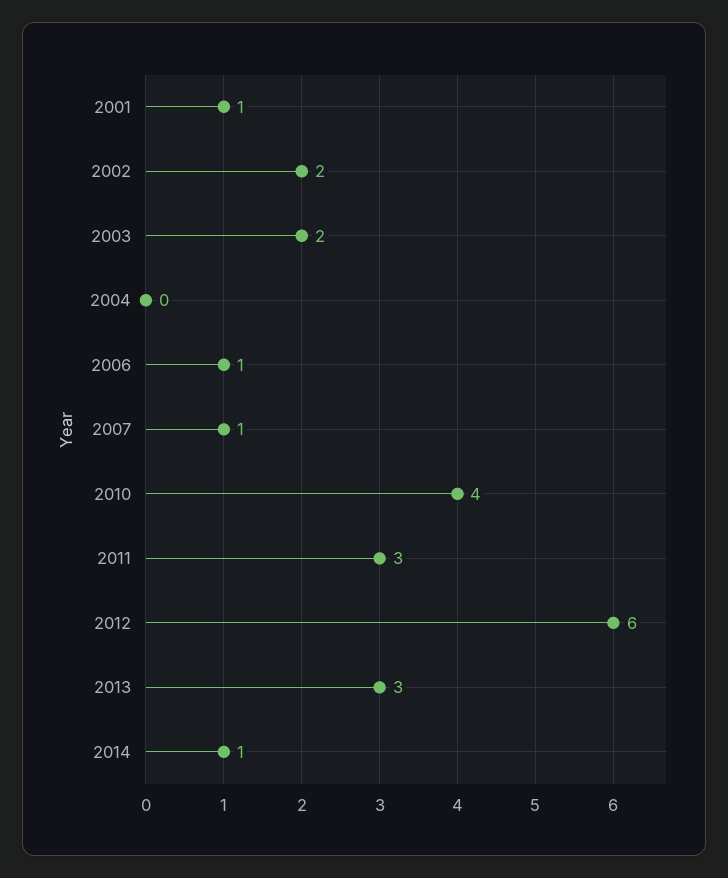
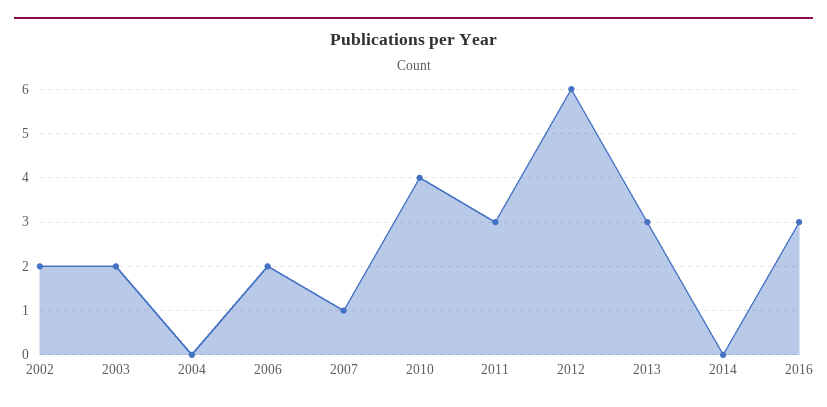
2001: 1 -> none
2006: 1 -> 2
2014: 1 -> 0
2016: none -> 3

